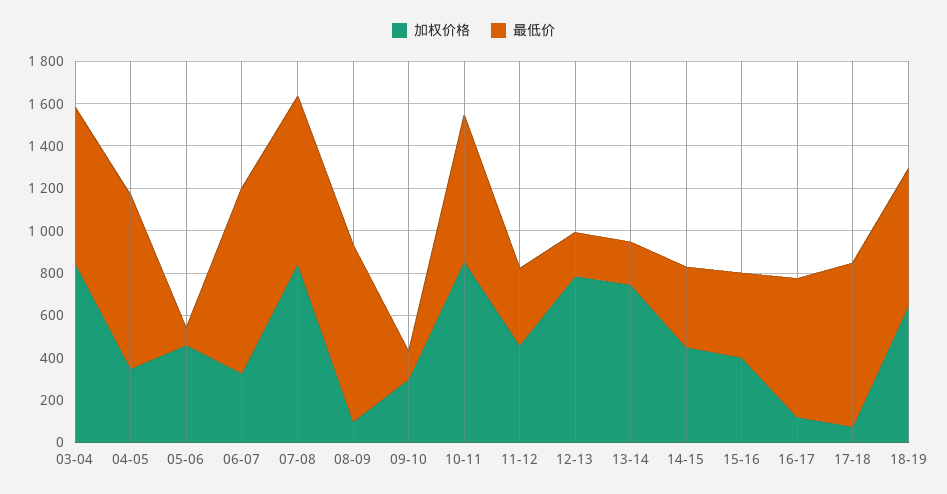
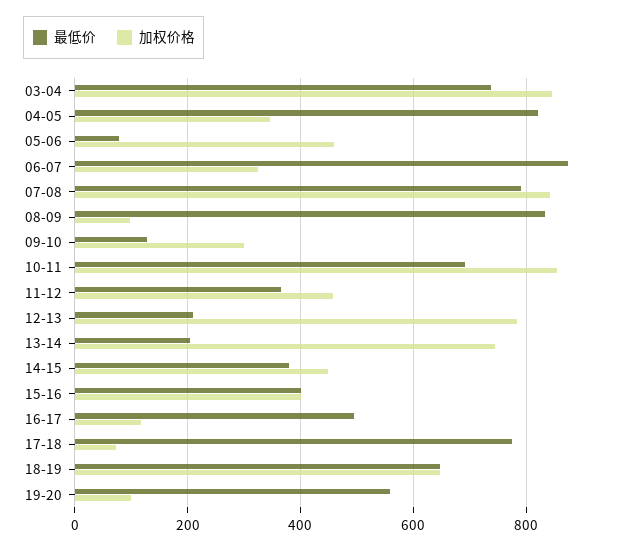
最低价, 16-17: 650 -> 500
最低价, 19-20: none -> 560
加权价格, 19-20: none -> 100

